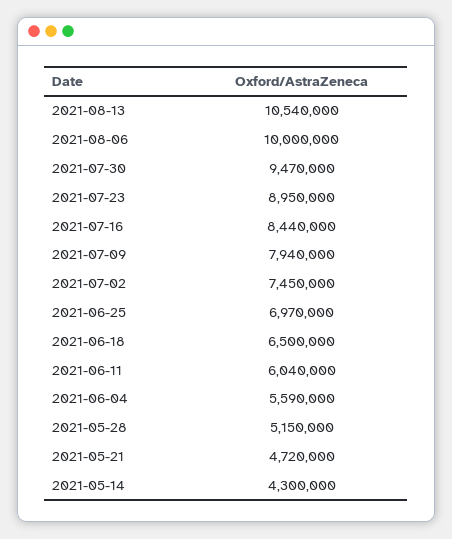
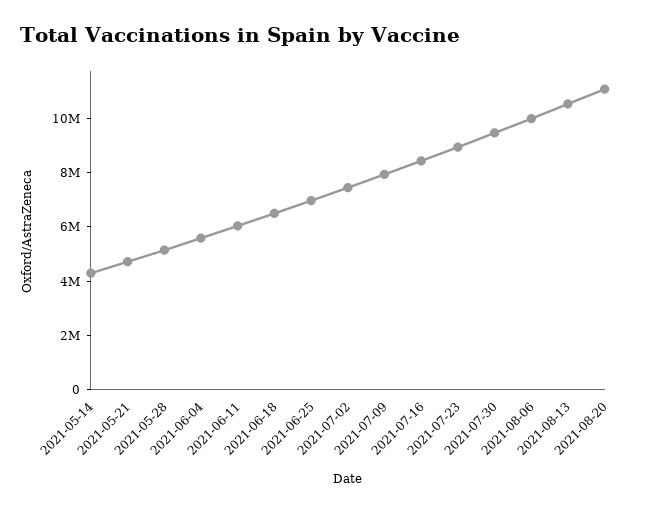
2021-08-20: none -> 11000000

